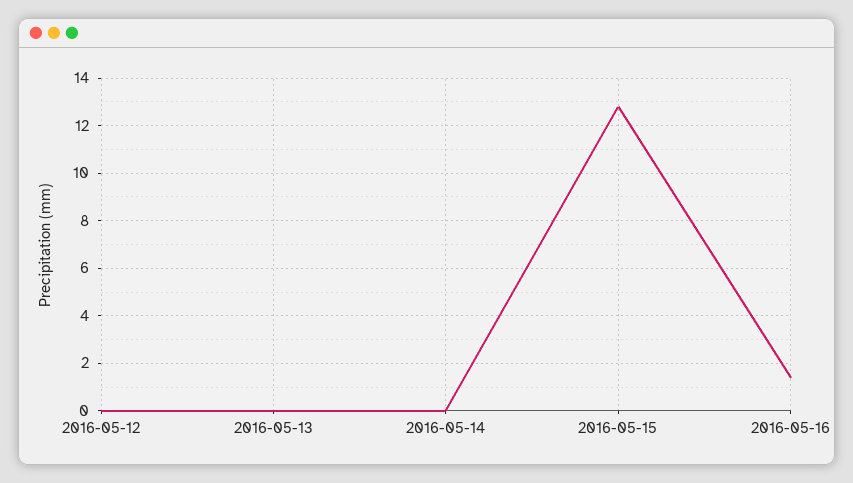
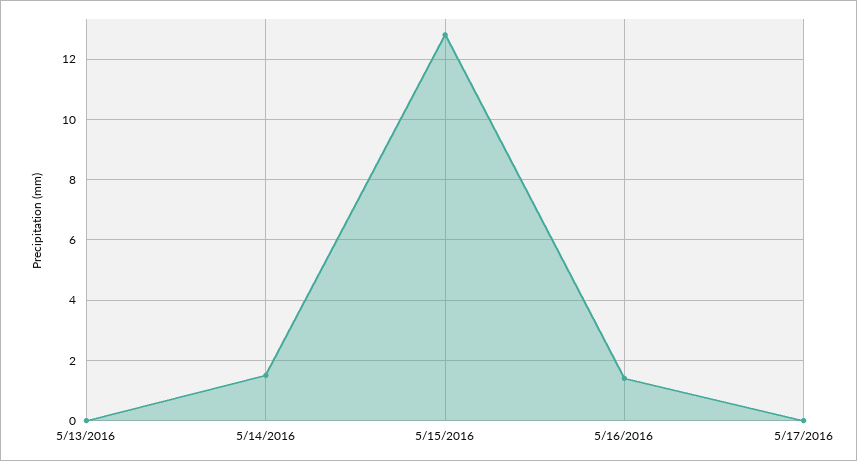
2016-05-12: 0 -> none
2016-05-14: 0 -> 1.5
5/17/2016: none -> 0

